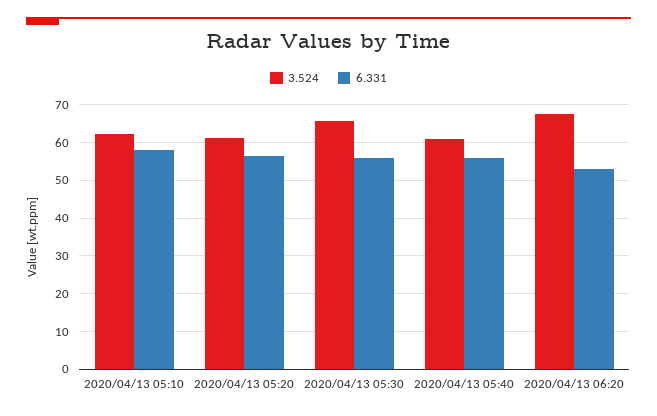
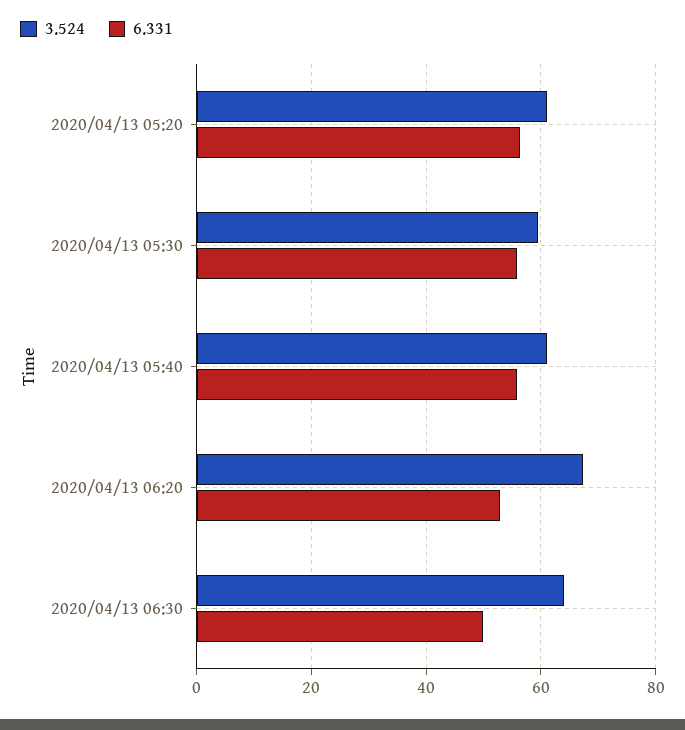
3.524, 2020/04/13 05:10: 62 -> none
6.331, 2020/04/13 05:10: 58 -> none
3.524, 2020/04/13 05:30: 66 -> 60
3.524, 2020/04/13 06:30: none -> 64
6.331, 2020/04/13 06:30: none -> 50

